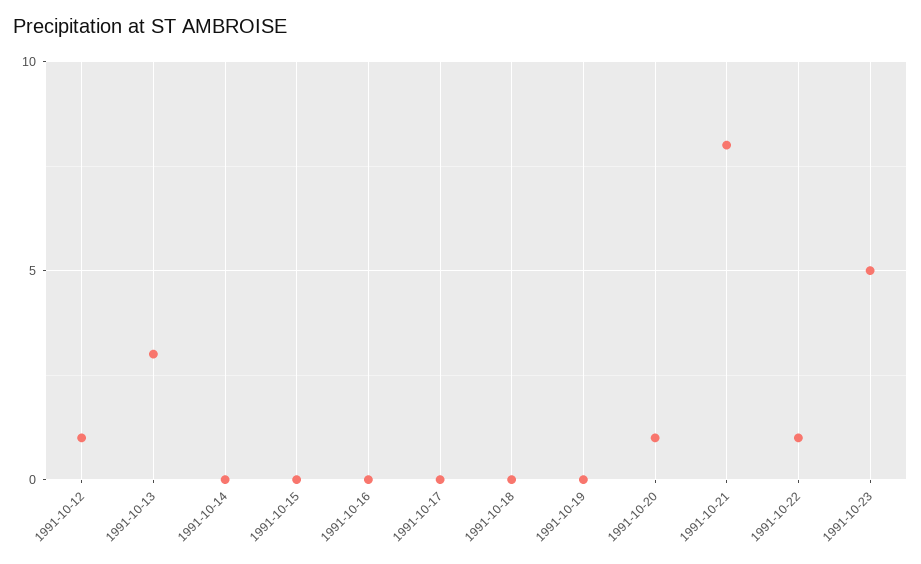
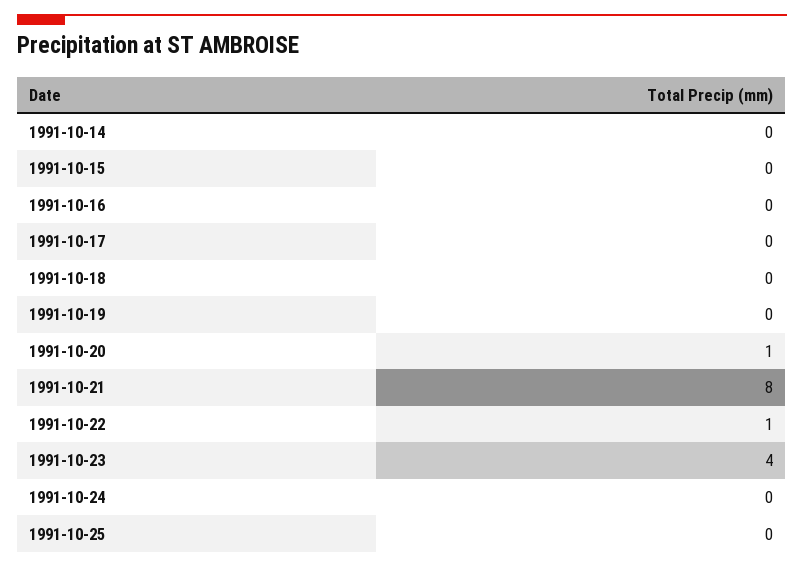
1991-10-12: 1 -> none
1991-10-13: 3 -> none
1991-10-23: 5 -> 4
1991-10-24: none -> 0
1991-10-25: none -> 0

